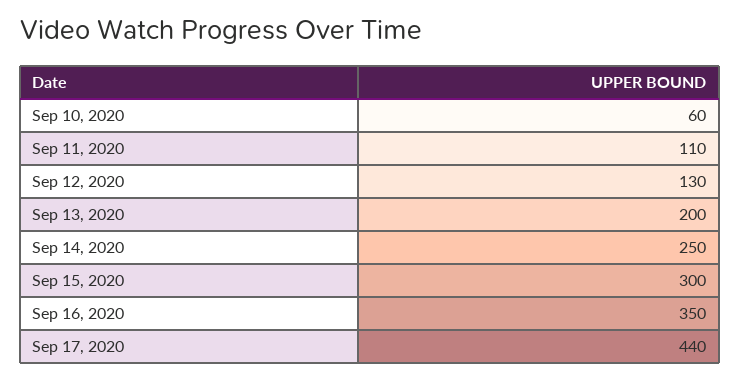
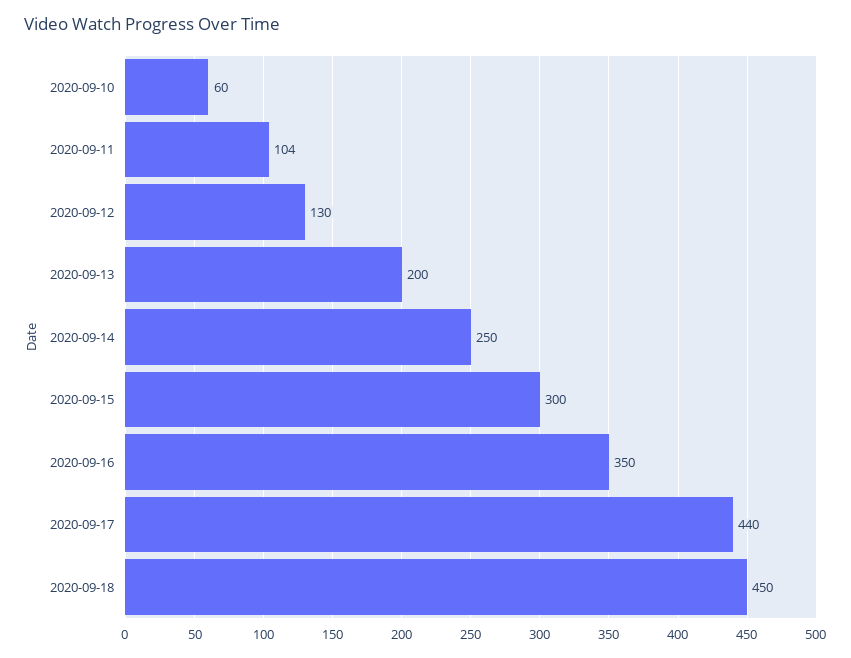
Sep 11, 2020: 110 -> 104
2020-09-18: none -> 450

